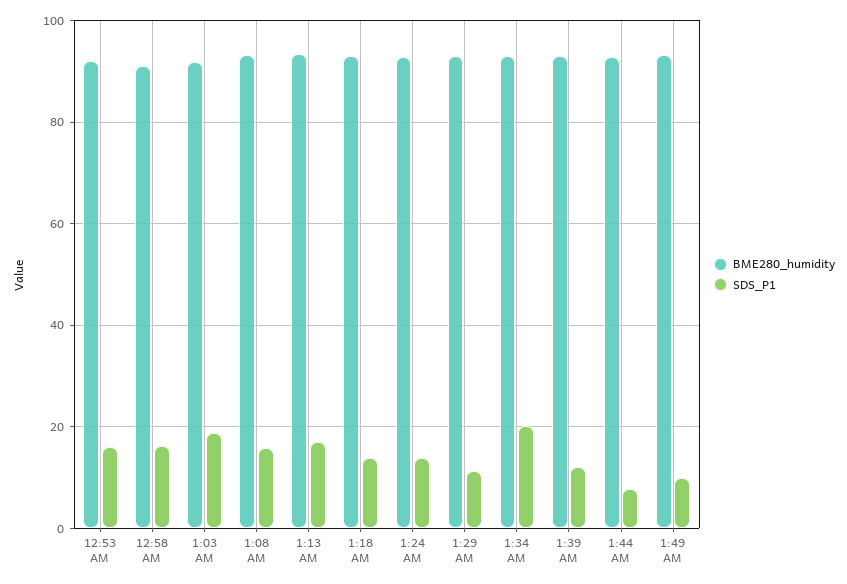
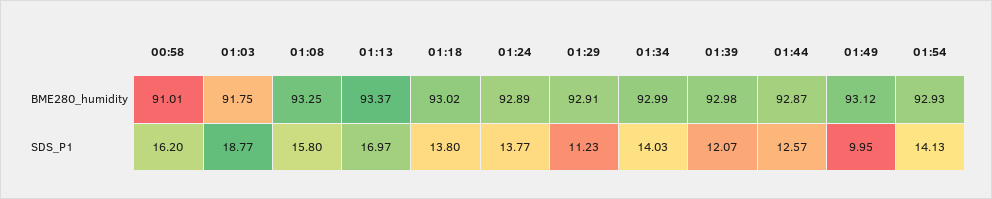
BME280_humidity, 12:53 AM: 92 -> none
SDS_P1, 12:53 AM: 16 -> none
SDS_P1, 1:34 AM: 20 -> 14.03
SDS_P1, 1:44 AM: 8 -> 12.57
BME280_humidity, 01:54: none -> 92.93
SDS_P1, 01:54: none -> 14.13

